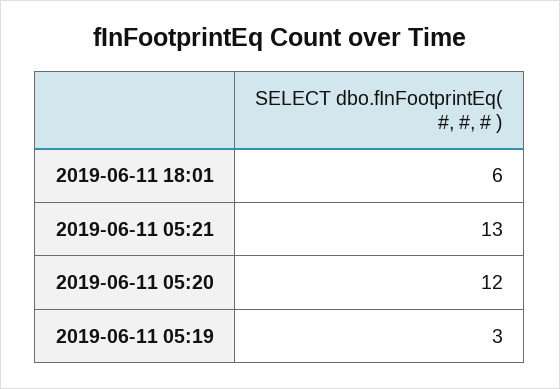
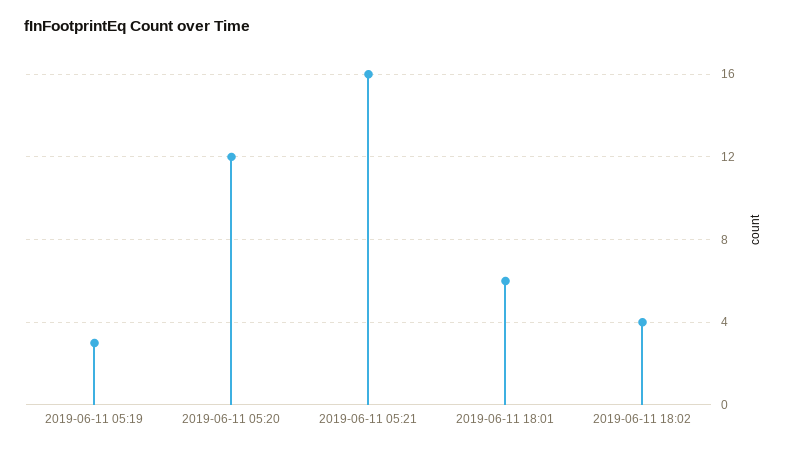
2019-06-11 05:21: 13 -> 16
2019-06-11 18:02: none -> 4

